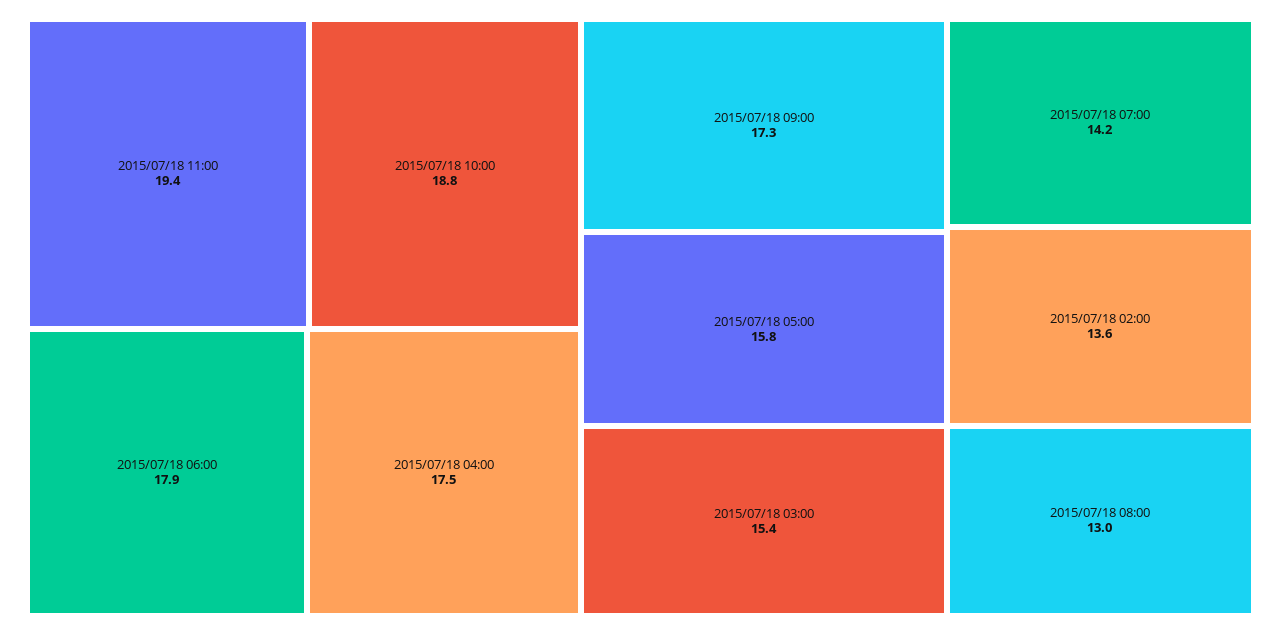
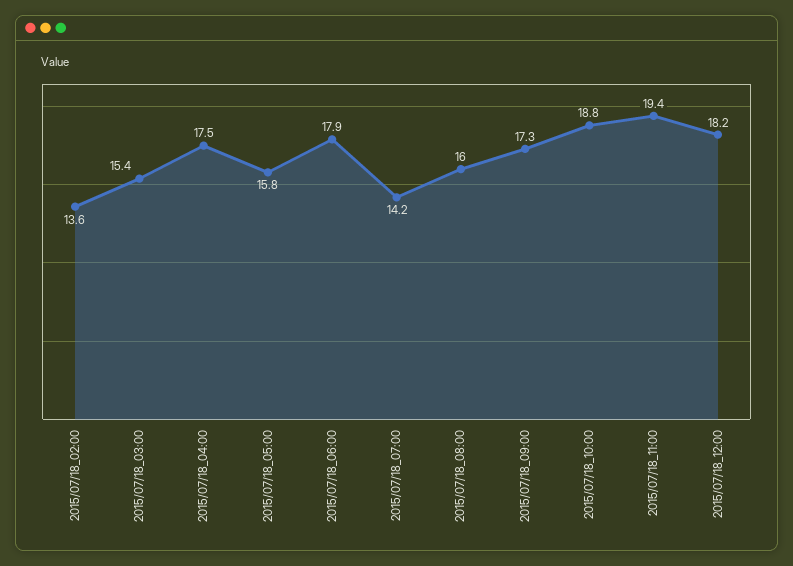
2015/07/18 08:00: 13 -> 16
2015/07/18_12:00: none -> 18.2

